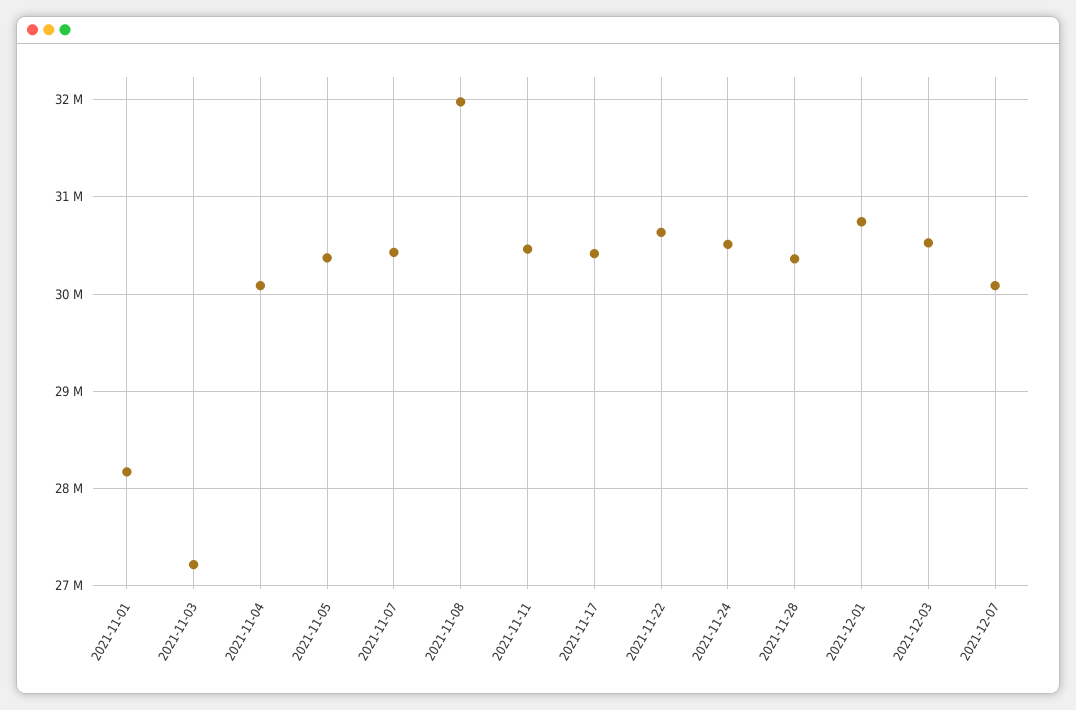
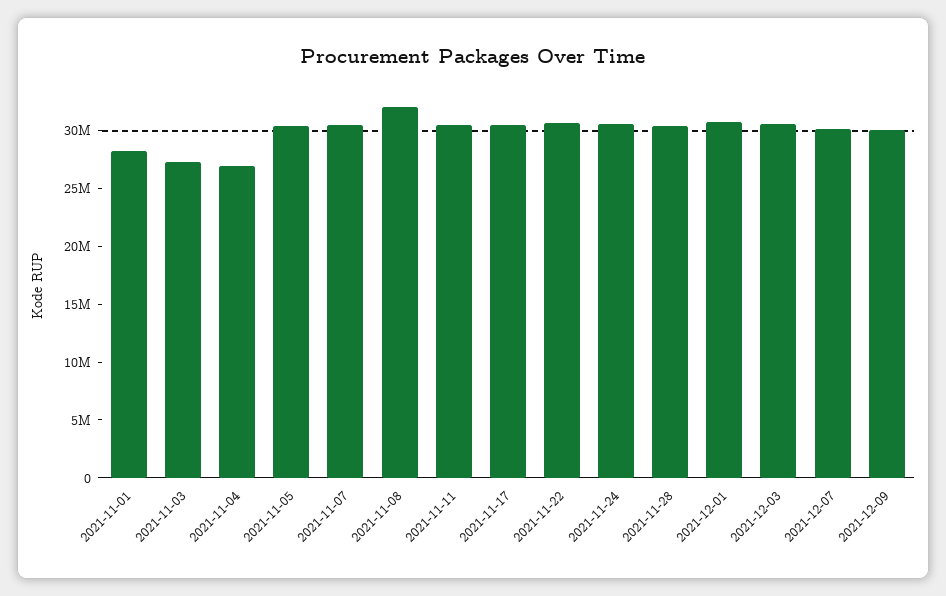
2021-11-04: 30100000 -> 27000000
2021-12-09: none -> 30000000

